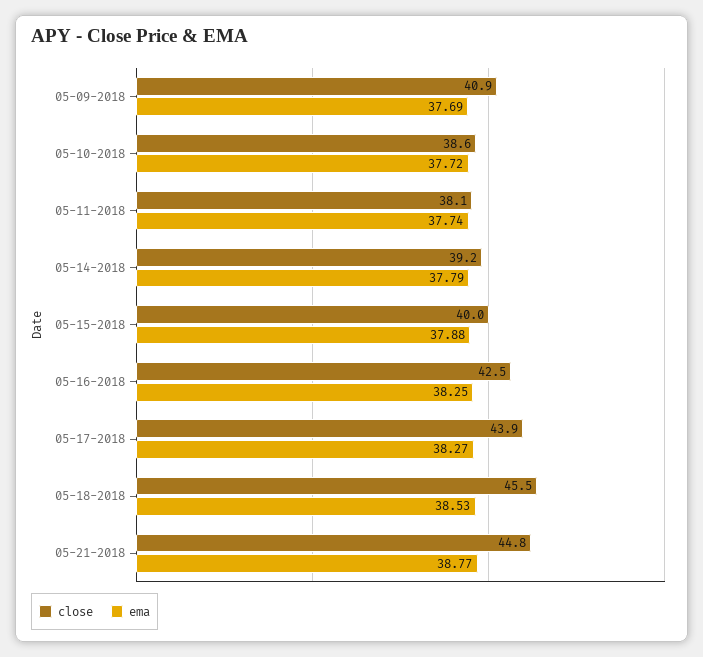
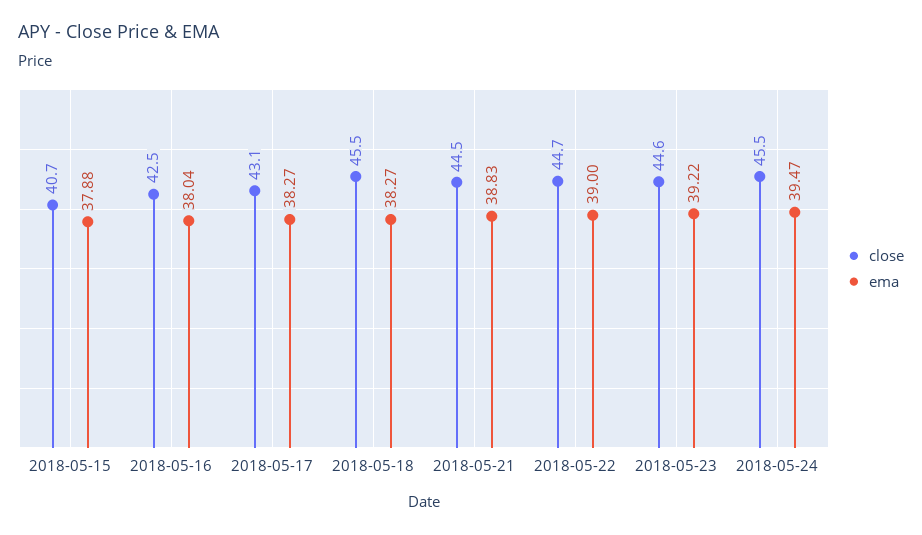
close, 05-09-2018: 40.9 -> none
ema, 05-09-2018: 37.69 -> none
close, 05-10-2018: 38.6 -> none
ema, 05-10-2018: 37.72 -> none
close, 05-11-2018: 38.1 -> none
ema, 05-11-2018: 37.74 -> none
close, 05-14-2018: 39.2 -> none
ema, 05-14-2018: 37.79 -> none
close, 05-15-2018: 40 -> 40.7
ema, 05-16-2018: 38.25 -> 38.04
close, 05-17-2018: 43.9 -> 43.1
ema, 05-18-2018: 38.53 -> 38.27
close, 05-21-2018: 44.8 -> 44.5
ema, 05-21-2018: 38.77 -> 38.83
close, 2018-05-22: none -> 44.7
ema, 2018-05-22: none -> 39
close, 2018-05-23: none -> 44.6
ema, 2018-05-23: none -> 39.22
close, 2018-05-24: none -> 45.5
ema, 2018-05-24: none -> 39.47

